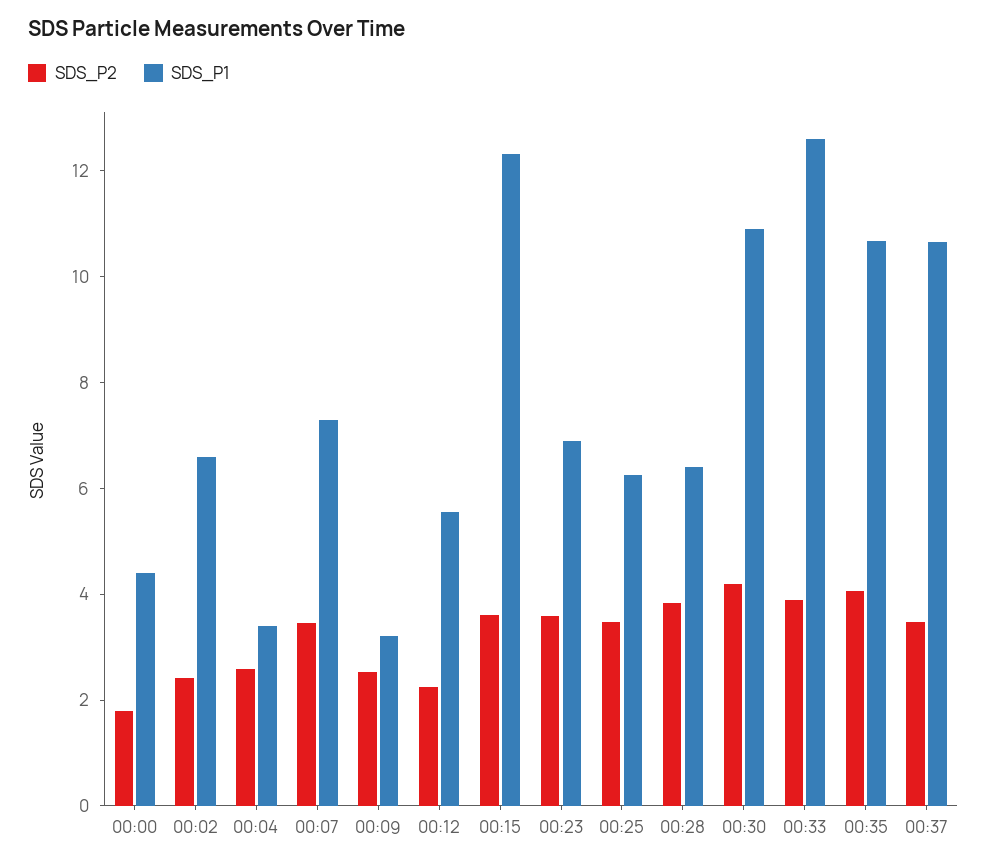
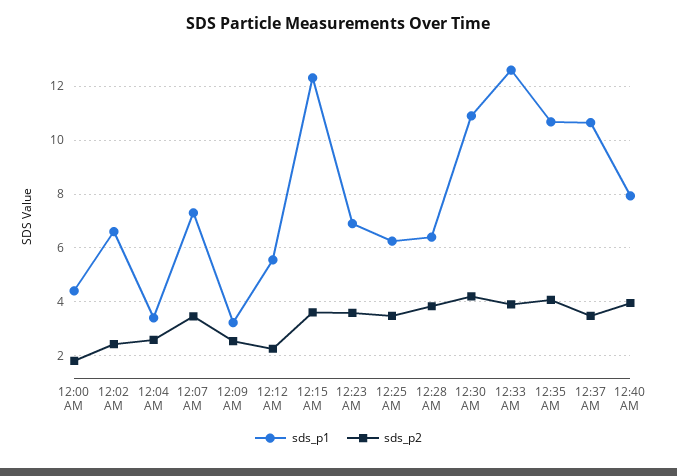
SDS_P1, 12:40 AM: none -> 8
SDS_P2, 12:40 AM: none -> 4

